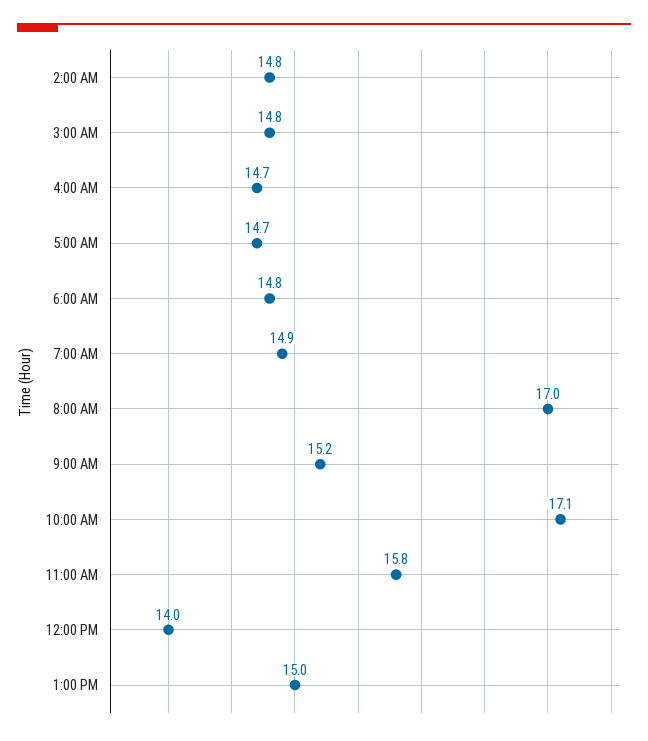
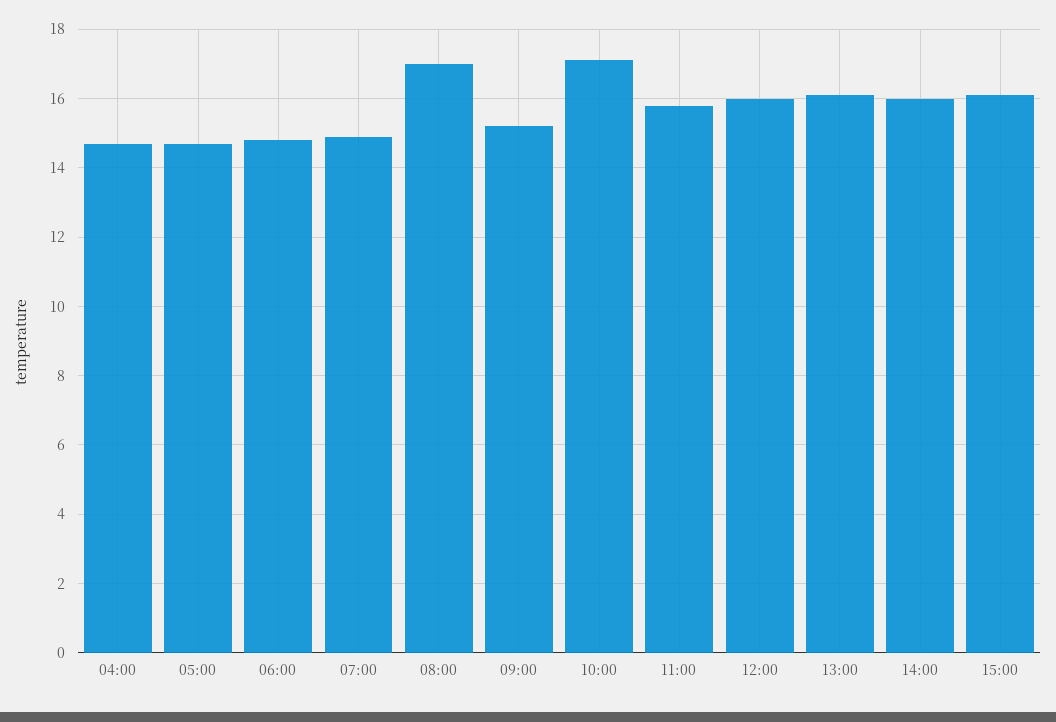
2:00 AM: 14.8 -> none
3:00 AM: 14.8 -> none
12:00 PM: 14 -> 16
1:00 PM: 15 -> 16
14:00: none -> 16
15:00: none -> 16

